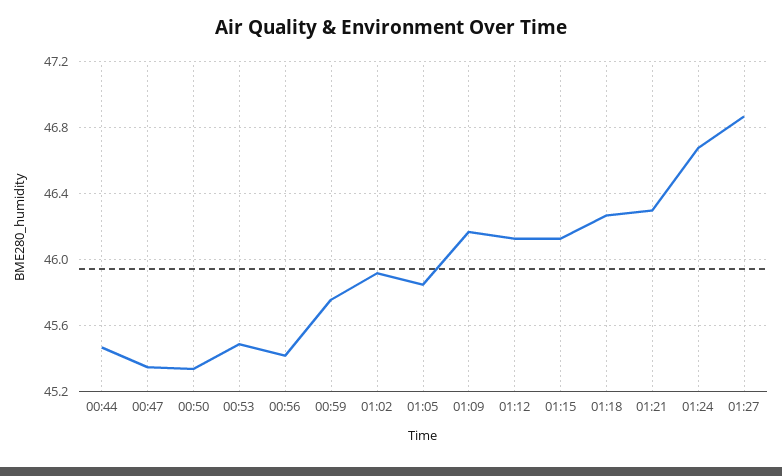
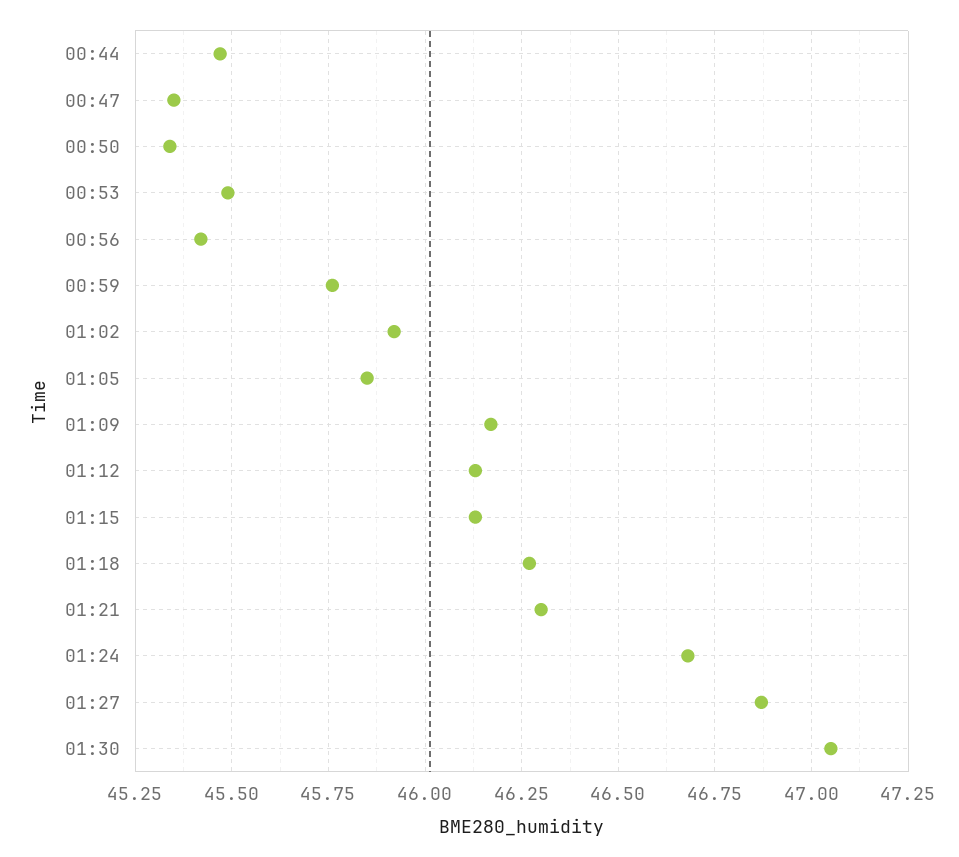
01:30: none -> 47.05

